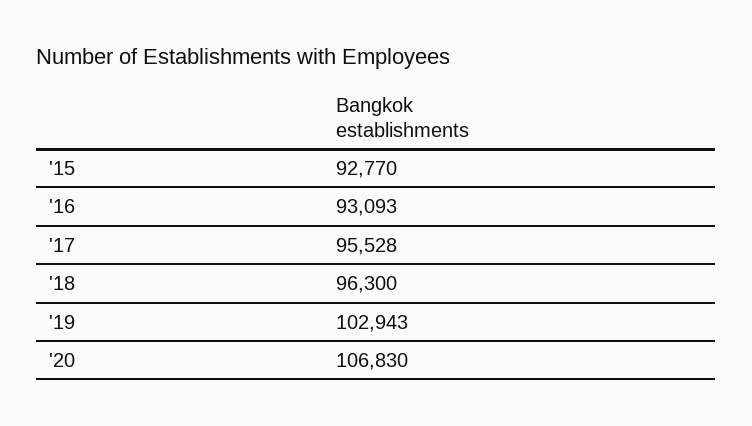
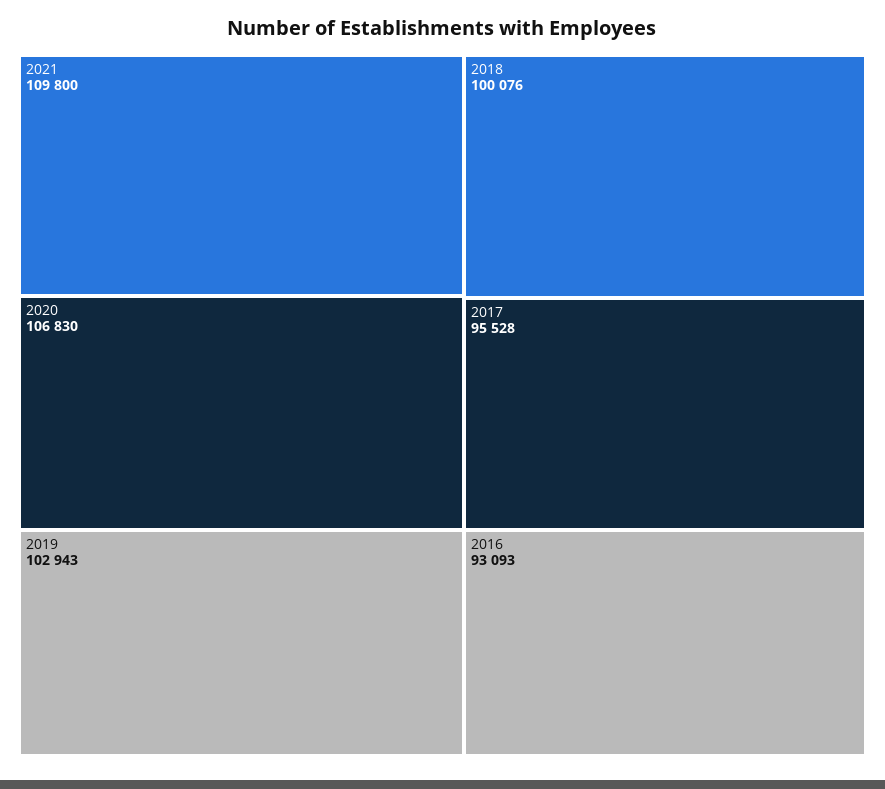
'15: 92770 -> none
'18: 96300 -> 100076
2021: none -> 109800

